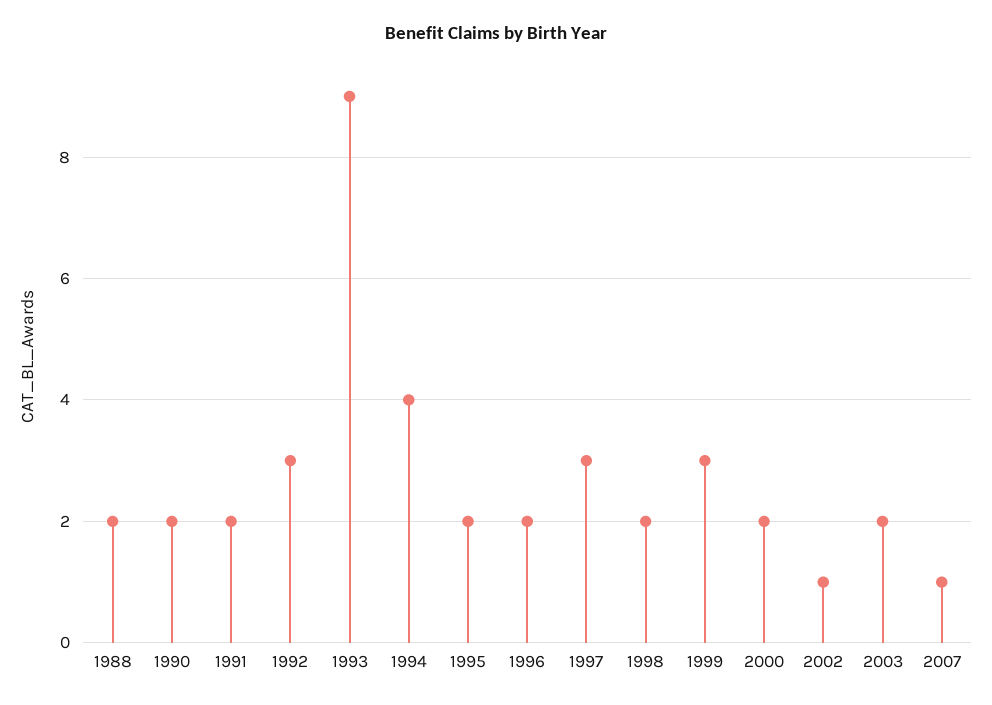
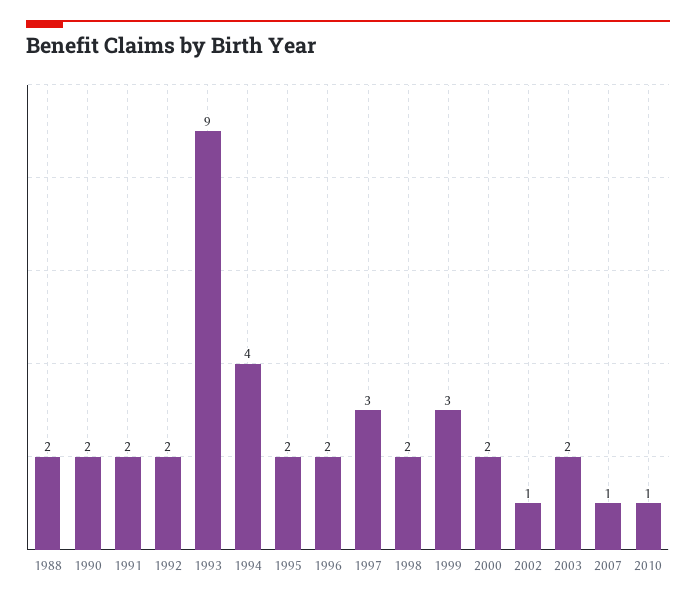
1992: 3 -> 2
2010: none -> 1

